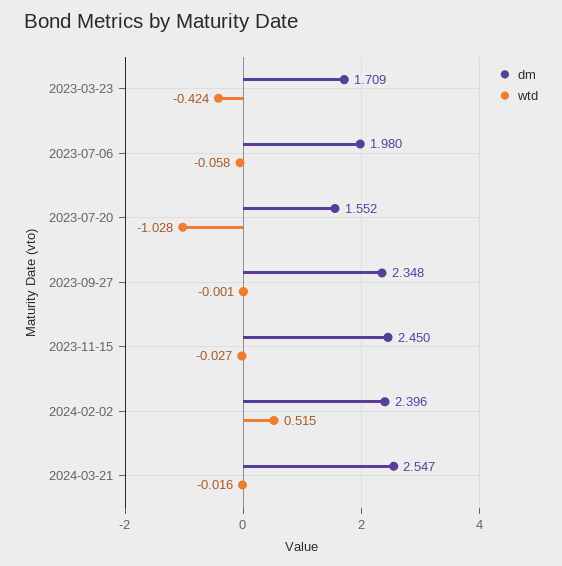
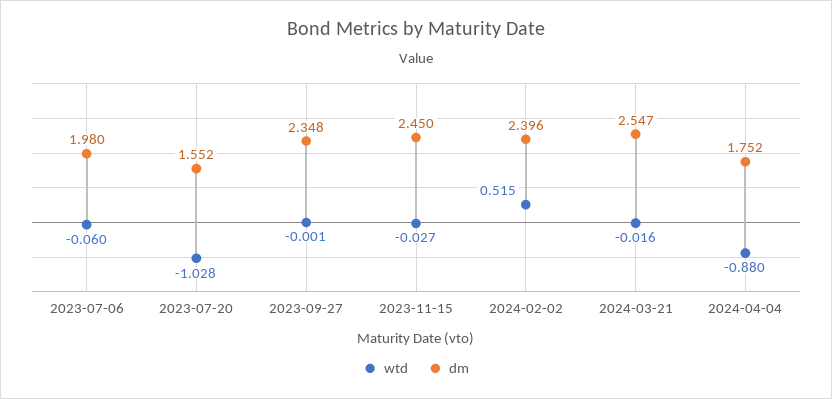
dm, 2023-03-23: 1.709 -> none
wtd, 2023-03-23: -0.424 -> none
wtd, 2023-07-06: -0.058 -> -0.06
wtd, 2024-04-04: none -> -0.88
dm, 2024-04-04: none -> 1.752

